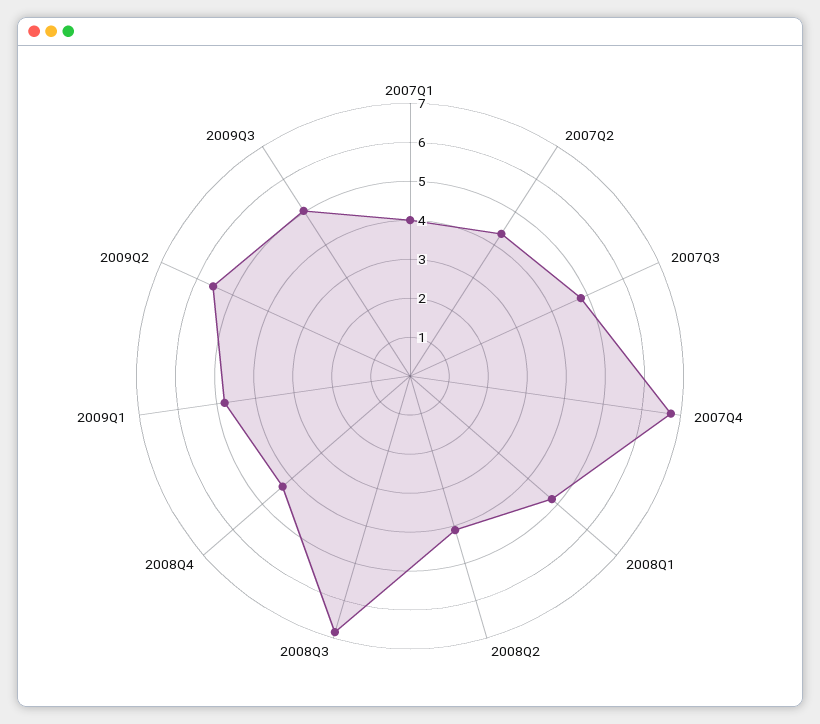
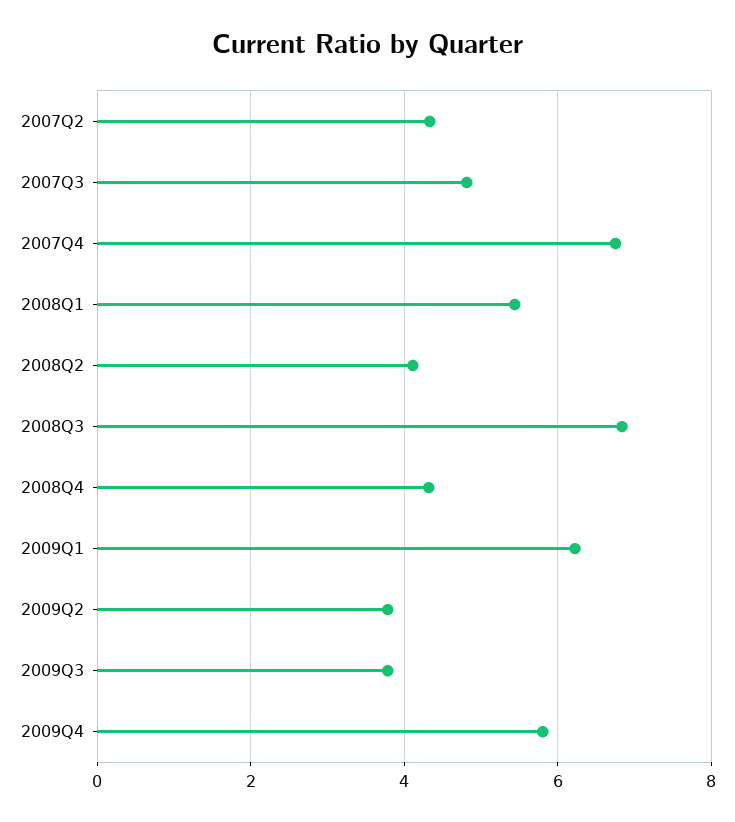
2007Q1: 4 -> none
2008Q1: 4.75 -> 5.4
2009Q1: 4.75 -> 6.2
2009Q2: 5.5 -> 3.8
2009Q3: 5 -> 3.8
2009Q4: none -> 5.8

